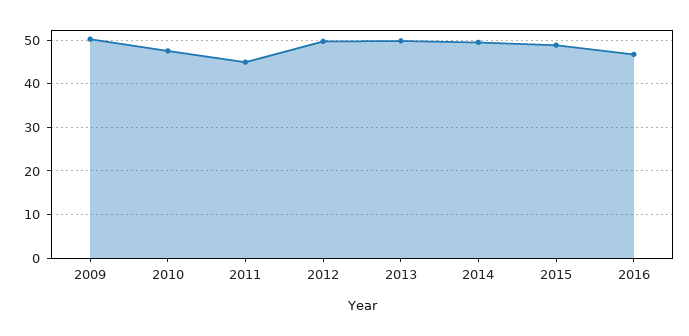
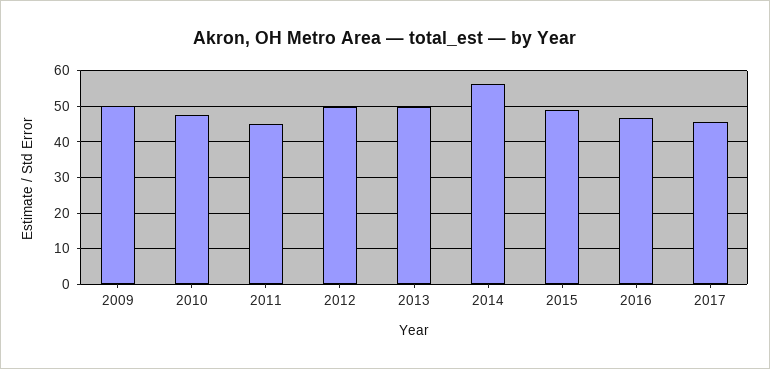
2014: 50 -> 56
2017: none -> 46

